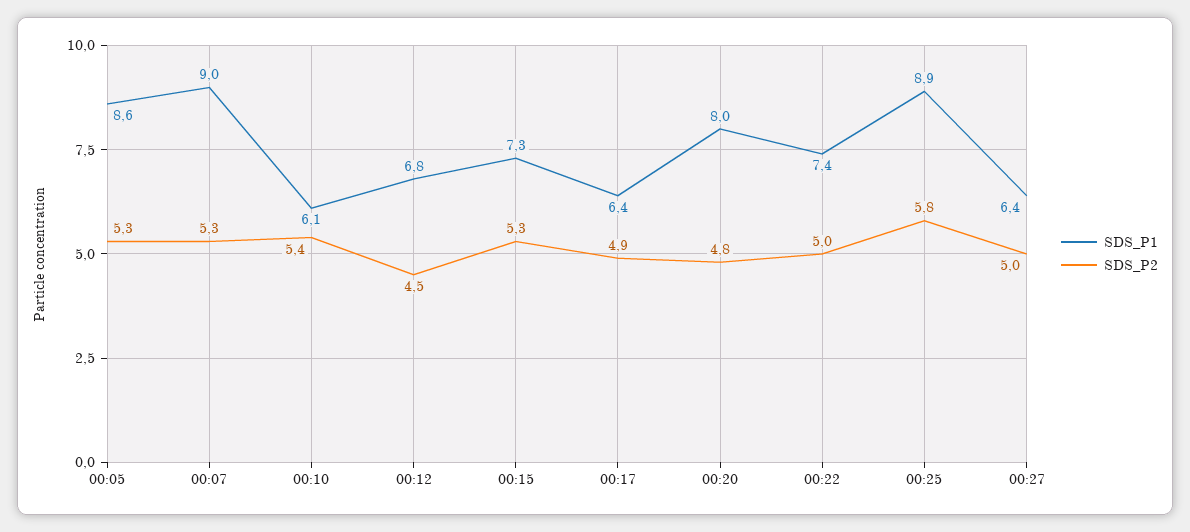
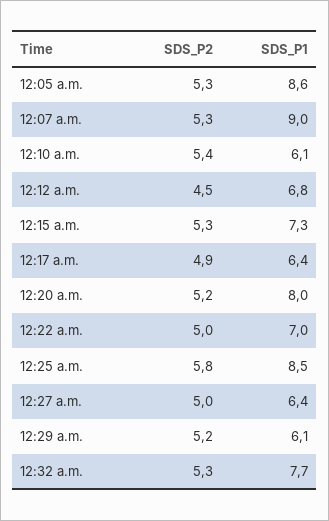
SDS_P2, 00:20: 4.8 -> 5.2
SDS_P1, 00:22: 7.4 -> 7
SDS_P1, 00:25: 8.9 -> 8.5
SDS_P2, 12:29 a.m.: none -> 5.2
SDS_P1, 12:29 a.m.: none -> 6.1
SDS_P2, 12:32 a.m.: none -> 5.3
SDS_P1, 12:32 a.m.: none -> 7.7

